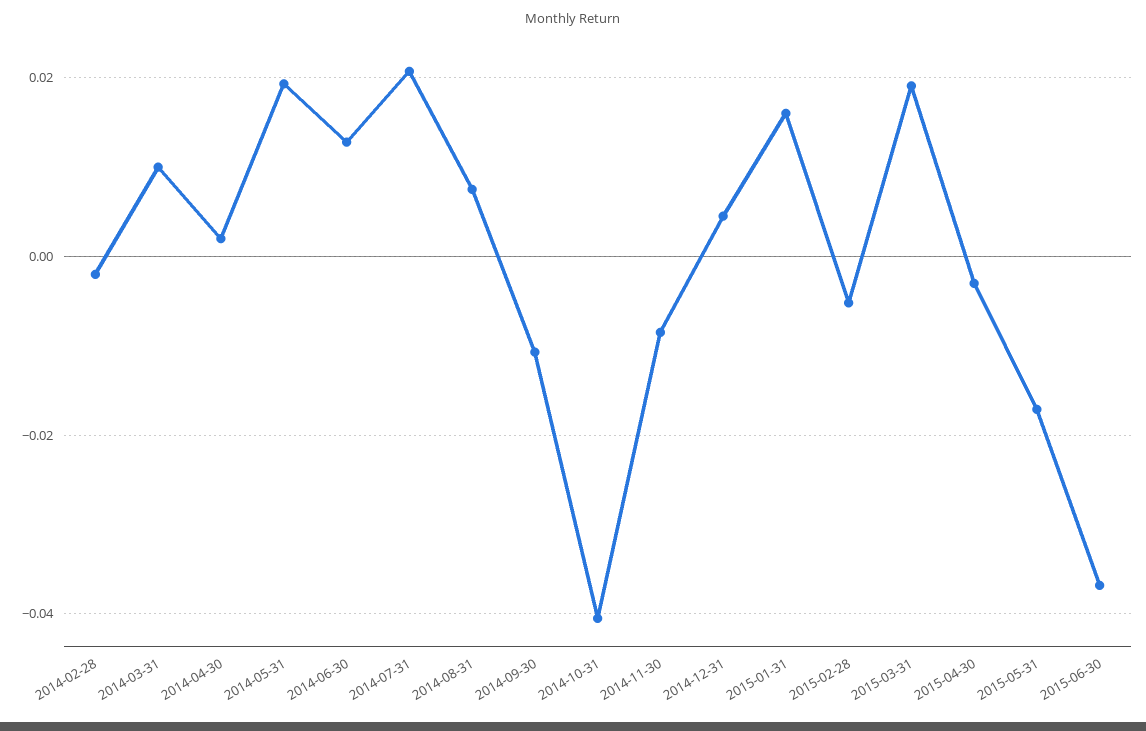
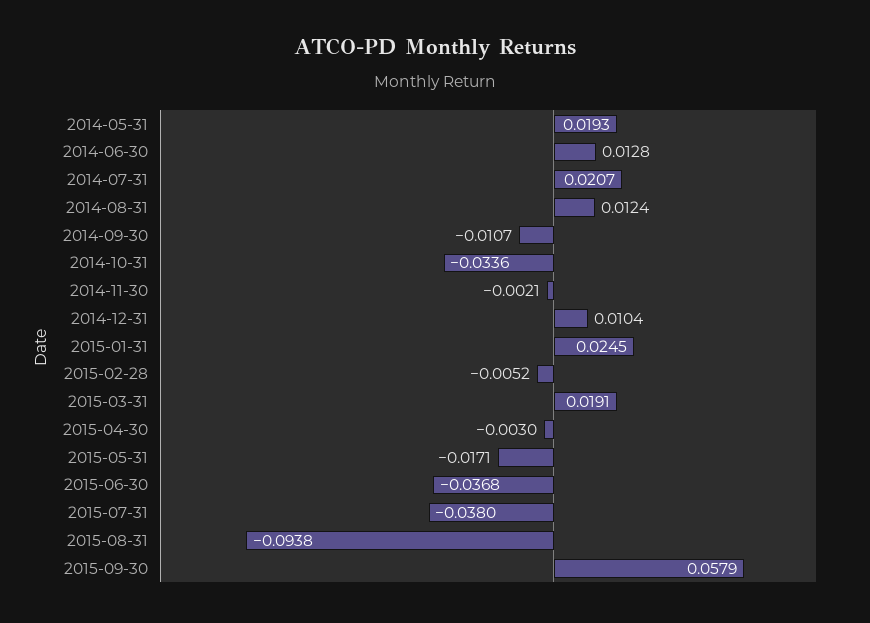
2014-02-28: -0.002 -> none
2014-03-31: 0.01 -> none
2014-04-30: 0.002 -> none
2014-08-31: 0.008 -> 0.0124
2014-10-31: -0.04 -> -0.0336
2014-11-30: -0.008 -> -0.0021
2014-12-31: 0.004 -> 0.0104
2015-01-31: 0.016 -> 0.0245
2015-07-31: none -> -0.038
2015-08-31: none -> -0.0938
2015-09-30: none -> 0.0579

